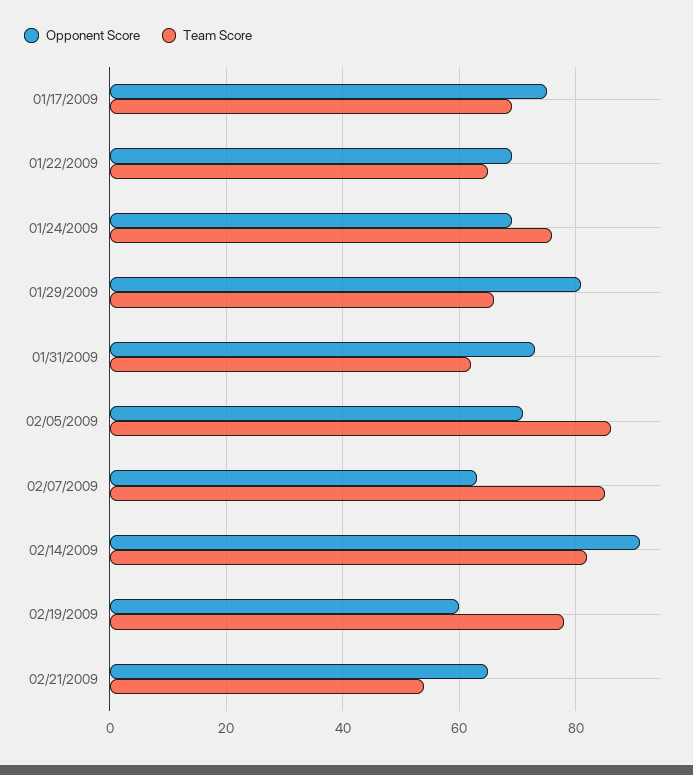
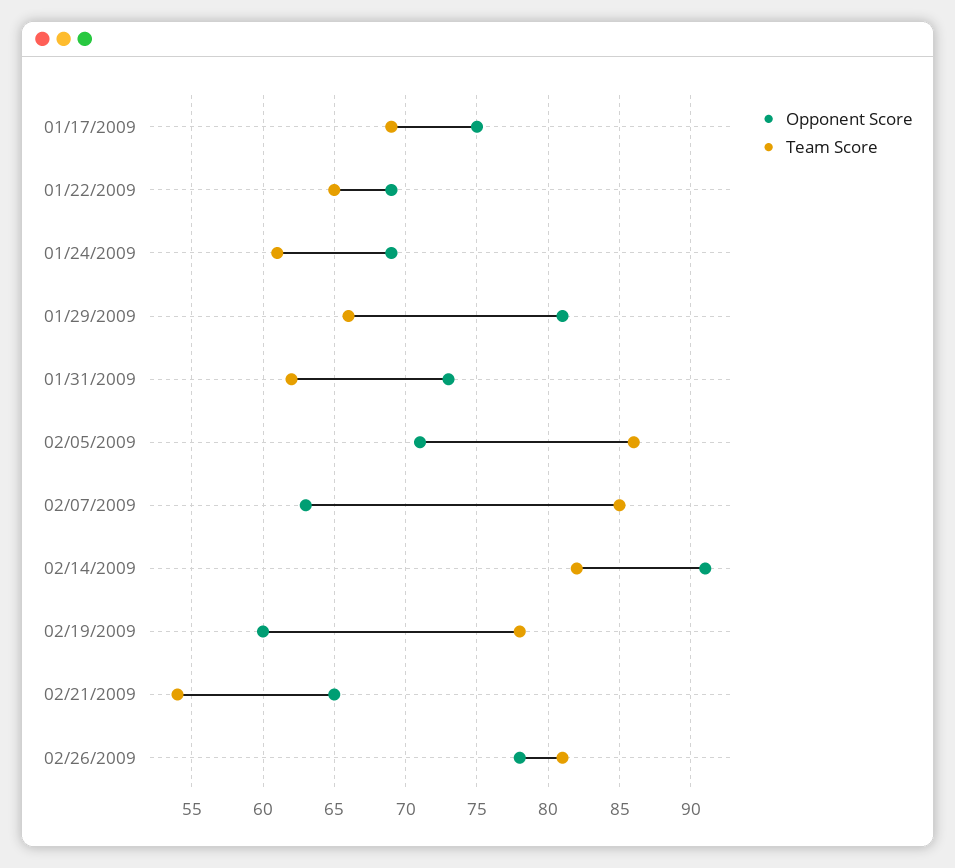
Team Score, 01/24/2009: 75 -> 61
Opponent Score, 02/26/2009: none -> 78
Team Score, 02/26/2009: none -> 81

